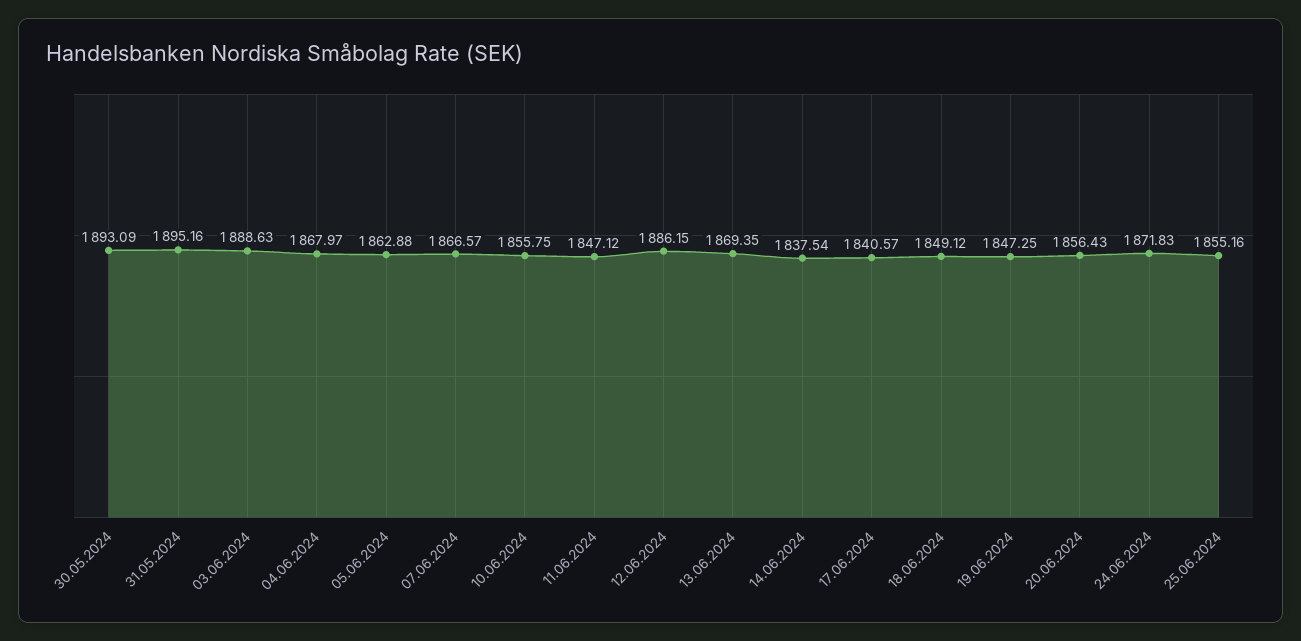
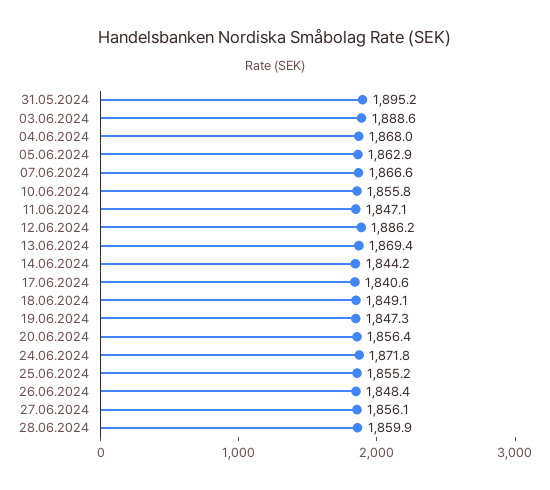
30.05.2024: 1893.09 -> none
14.06.2024: 1837.54 -> 1844.2
26.06.2024: none -> 1848.4
27.06.2024: none -> 1856.1
28.06.2024: none -> 1859.9

